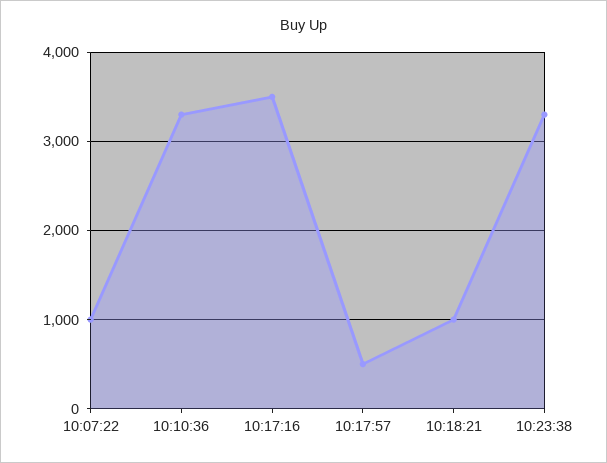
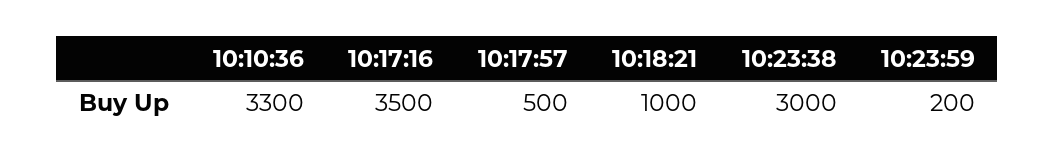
10:07:22: 1000 -> none
10:23:38: 3300 -> 3000
10:23:59: none -> 200

